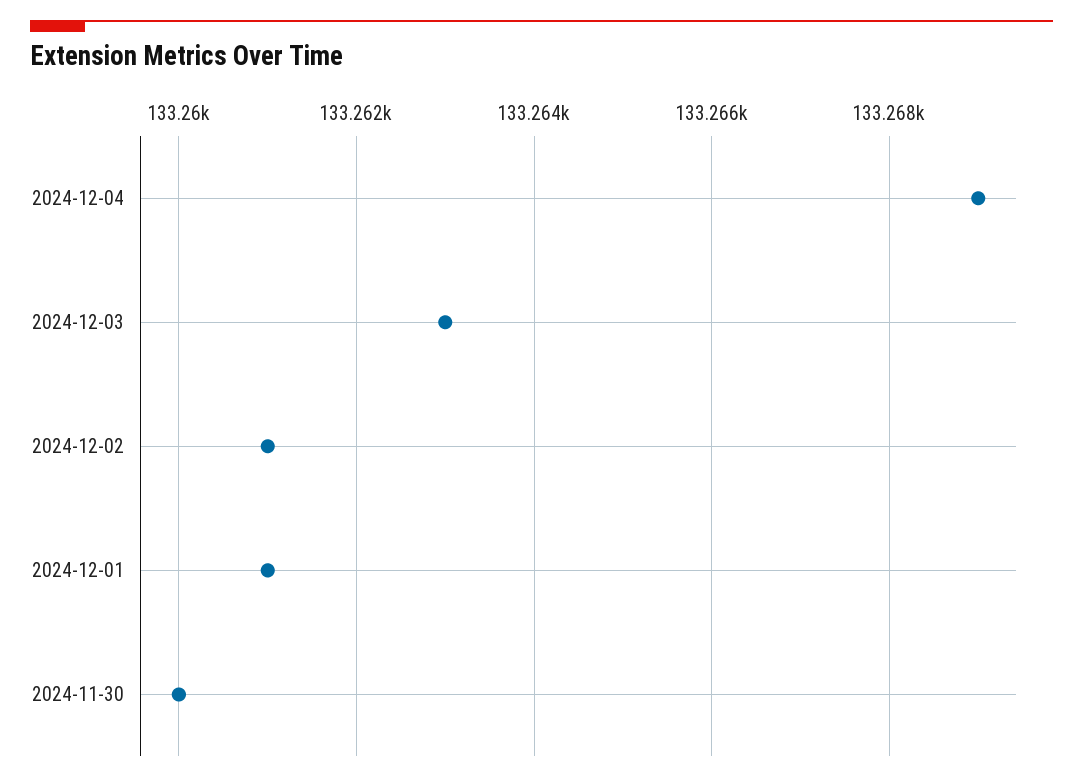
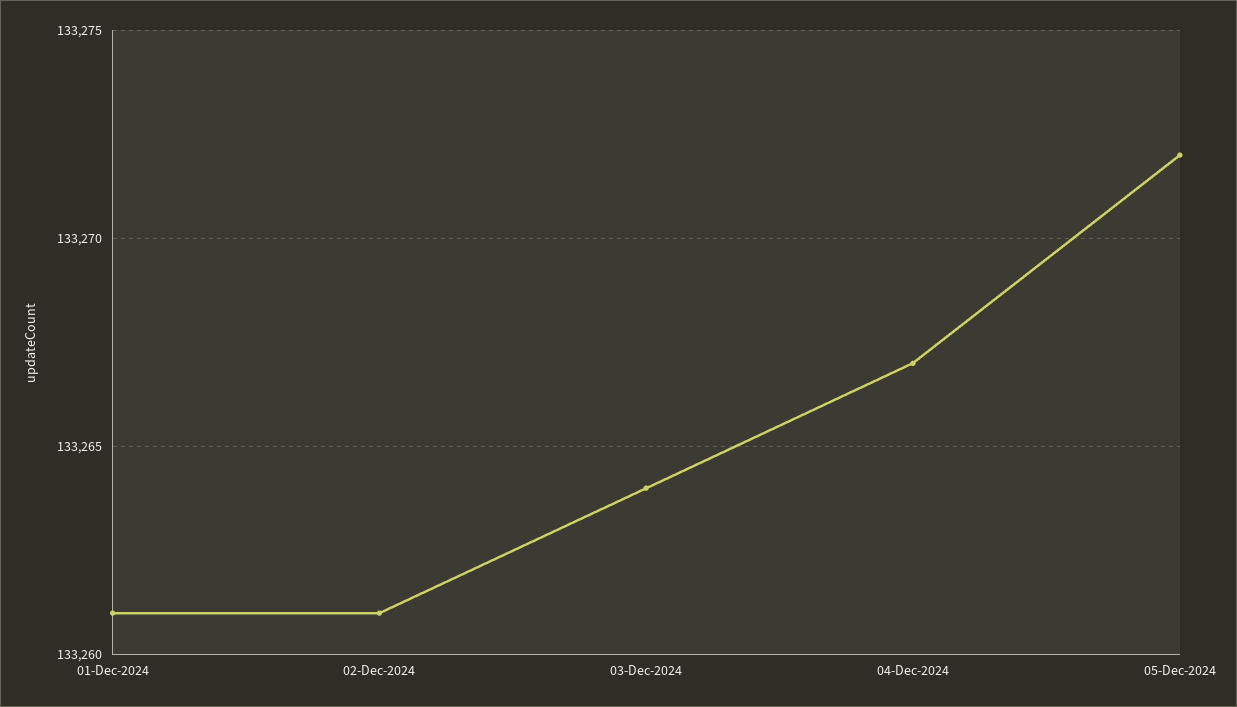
2024-12-04: 133269 -> 133267
2024-12-03: 133263 -> 133264
2024-11-30: 133260 -> none
05-Dec-2024: none -> 133272

